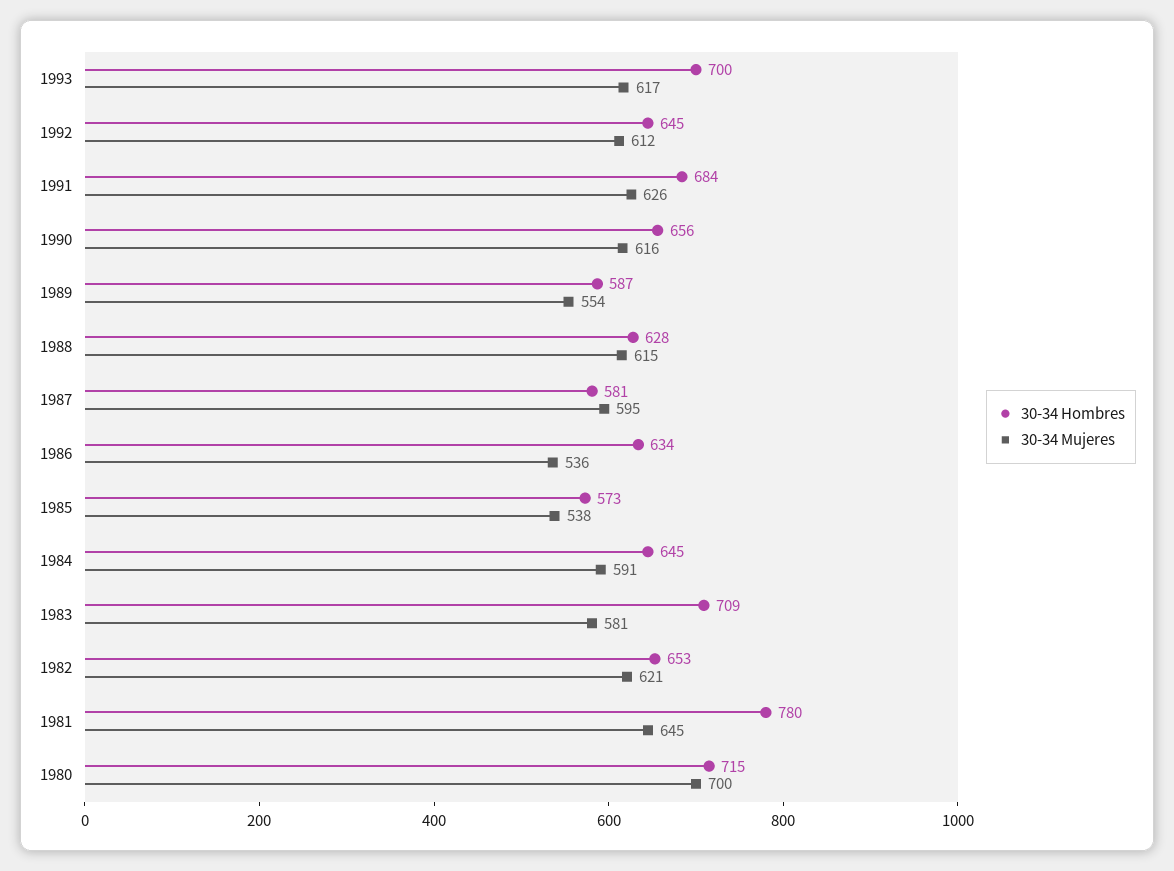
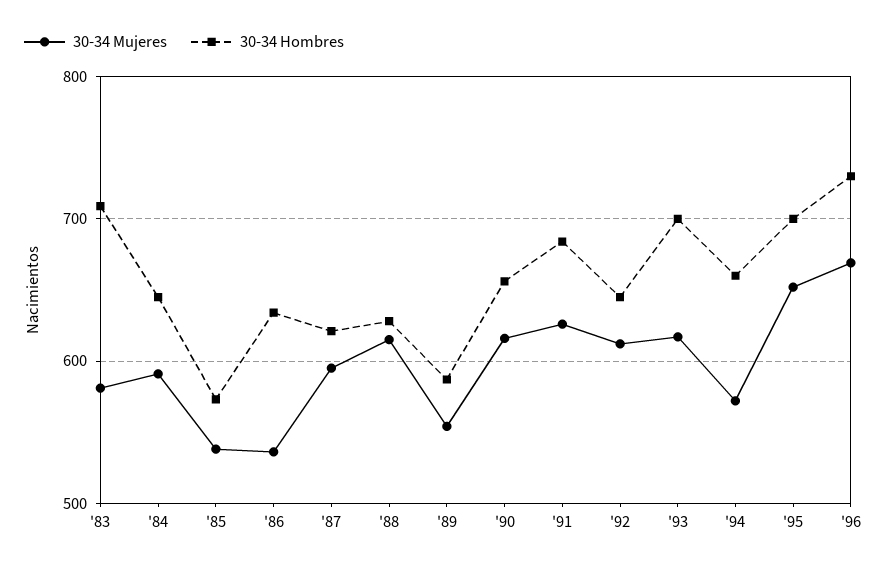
30-34 Hombres, 1987: 581 -> 620
30-34 Hombres, 1982: 653 -> none
30-34 Mujeres, 1982: 621 -> none
30-34 Hombres, 1981: 780 -> none
30-34 Mujeres, 1981: 645 -> none
30-34 Hombres, 1980: 715 -> none
30-34 Mujeres, 1980: 700 -> none
30-34 Mujeres, '94: none -> 570
30-34 Hombres, '94: none -> 660
30-34 Mujeres, '95: none -> 650
30-34 Hombres, '95: none -> 700
30-34 Mujeres, '96: none -> 670
30-34 Hombres, '96: none -> 730

